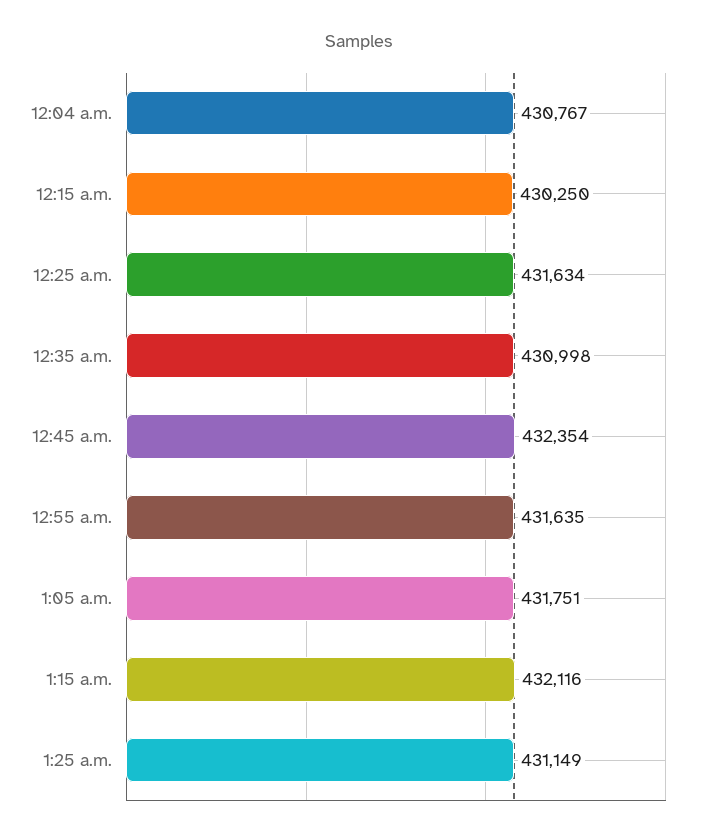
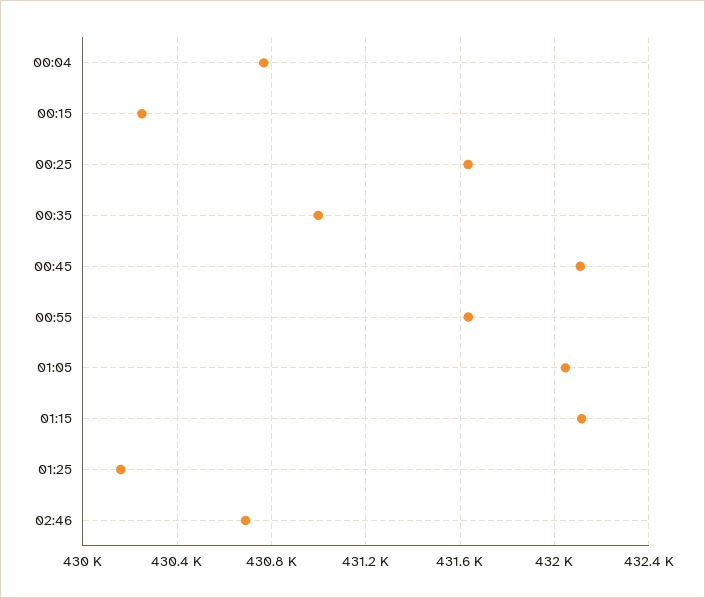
12:45 a.m.: 432354 -> 432100
1:05 a.m.: 431751 -> 432050
1:25 a.m.: 431149 -> 430150
02:46: none -> 430700

